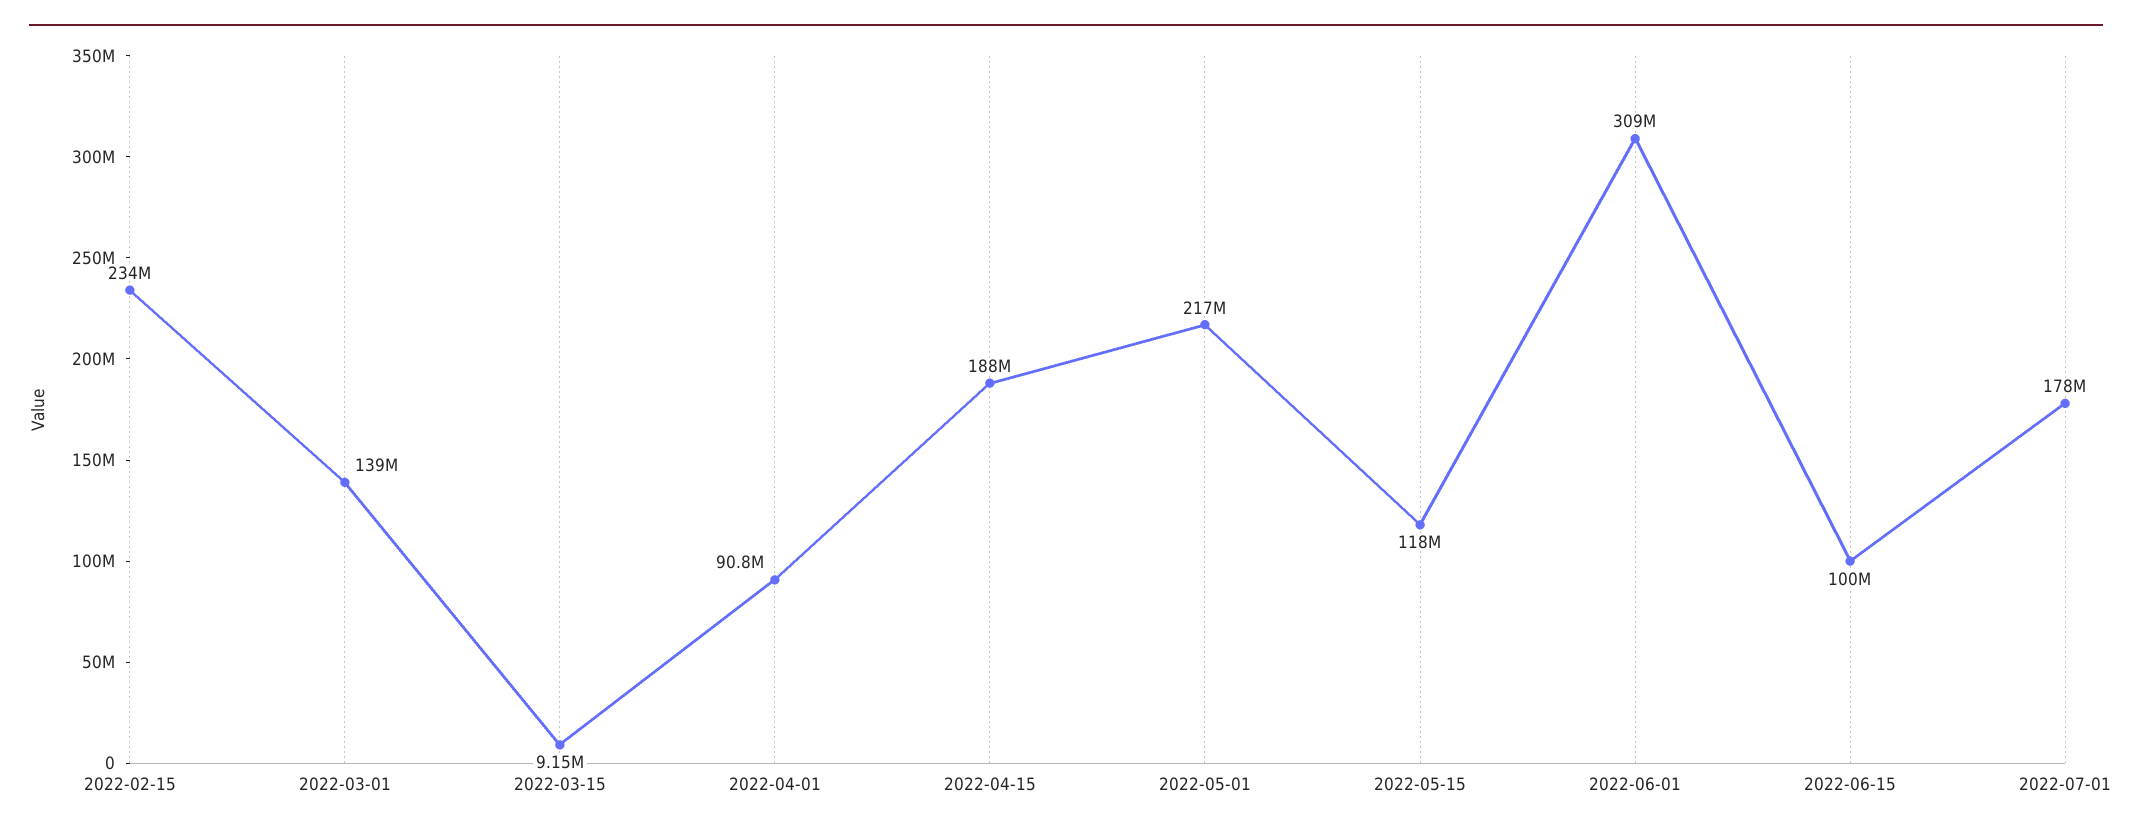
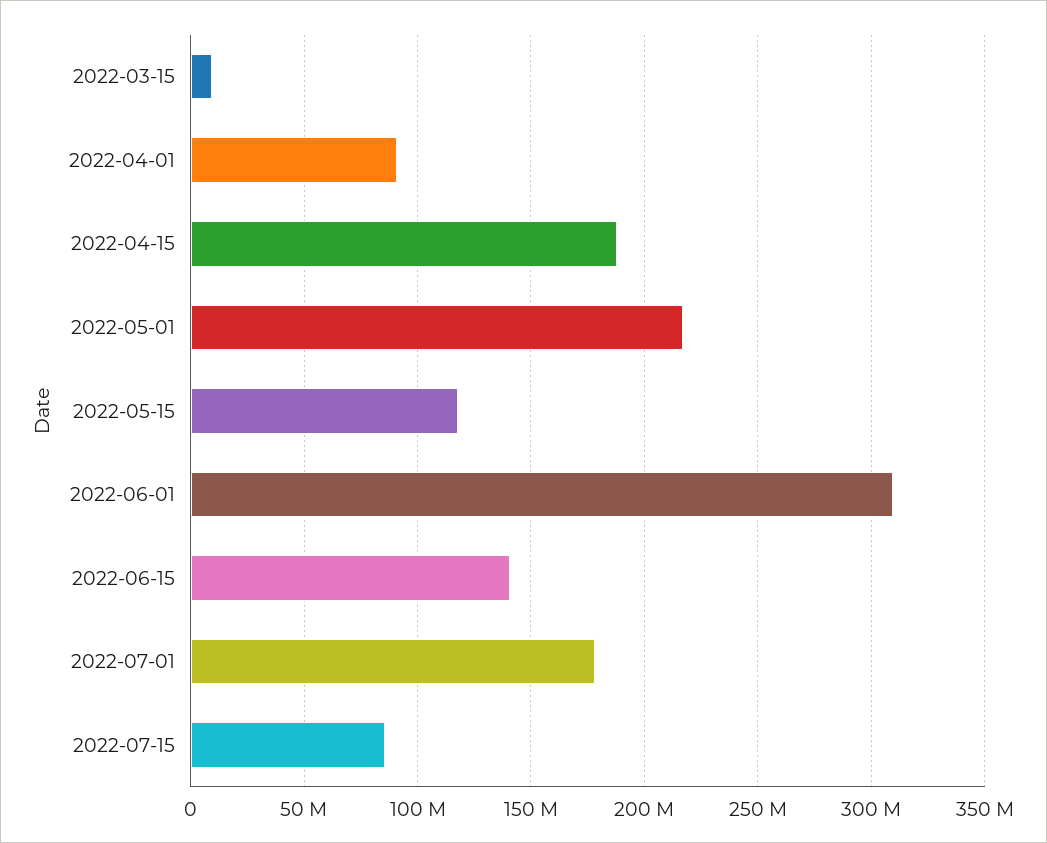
2022-02-15: 234000000 -> none
2022-03-01: 139000000 -> none
2022-06-15: 100000000 -> 140000000
2022-07-15: none -> 85000000

